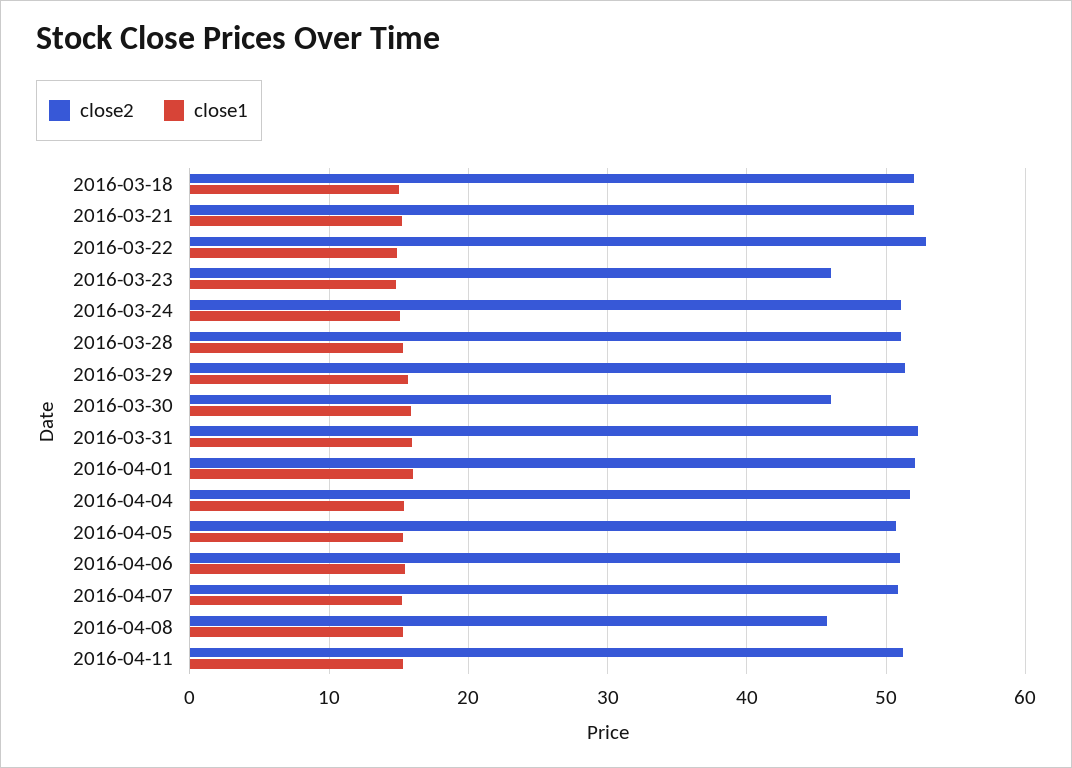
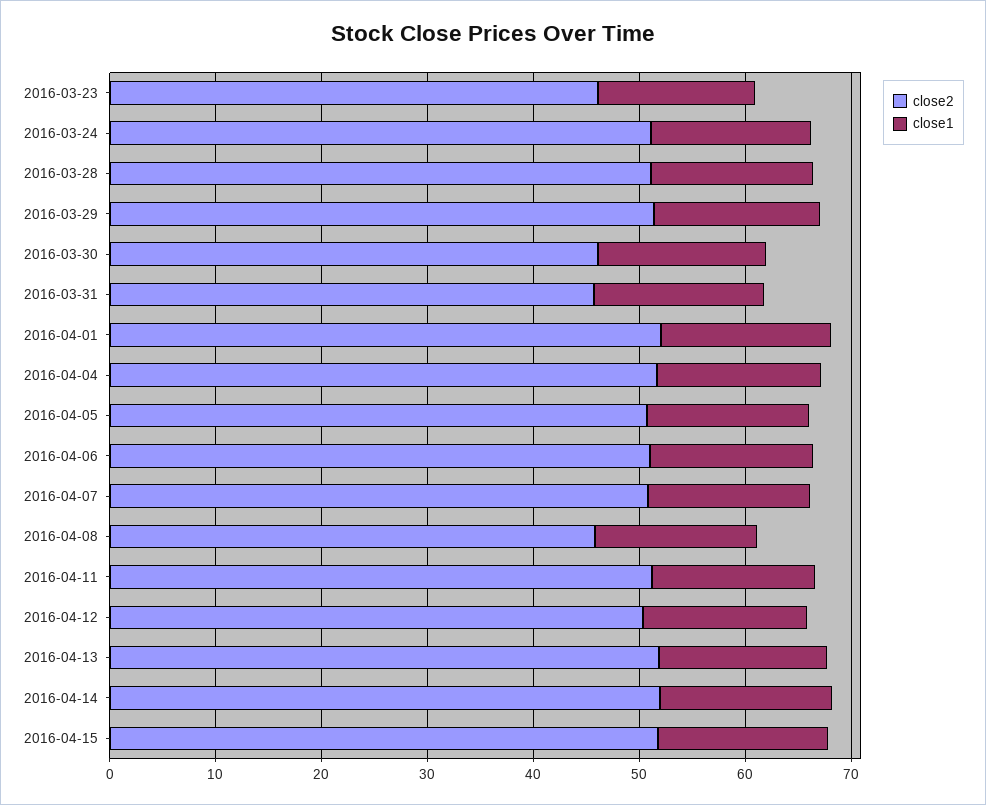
close2, 2016-03-18: 52 -> none
close1, 2016-03-18: 15 -> none
close2, 2016-03-21: 52 -> none
close1, 2016-03-21: 15 -> none
close2, 2016-03-22: 53 -> none
close1, 2016-03-22: 15 -> none
close2, 2016-03-31: 52 -> 46
close2, 2016-04-12: none -> 50
close1, 2016-04-12: none -> 16
close2, 2016-04-13: none -> 52
close1, 2016-04-13: none -> 16
close2, 2016-04-14: none -> 52
close1, 2016-04-14: none -> 16
close2, 2016-04-15: none -> 52
close1, 2016-04-15: none -> 16

